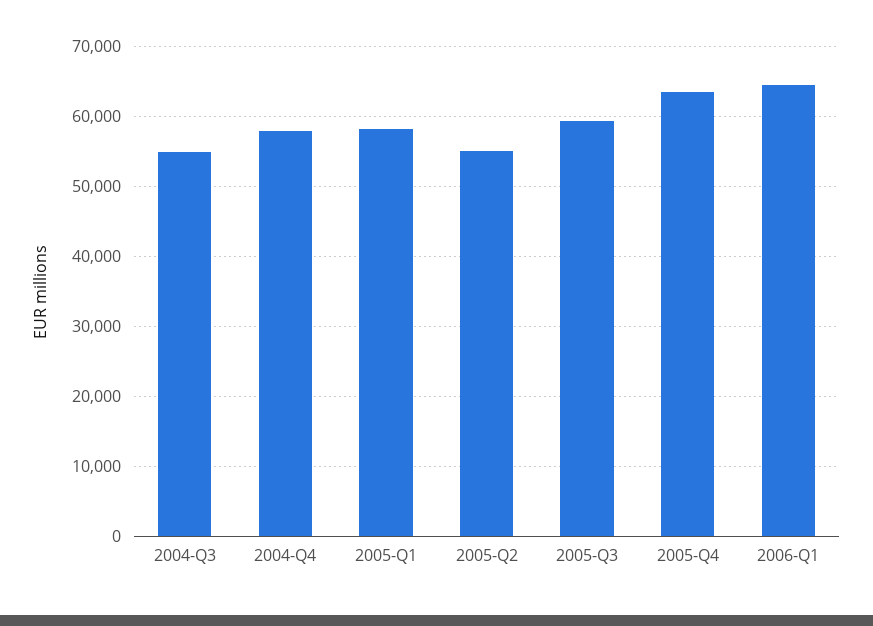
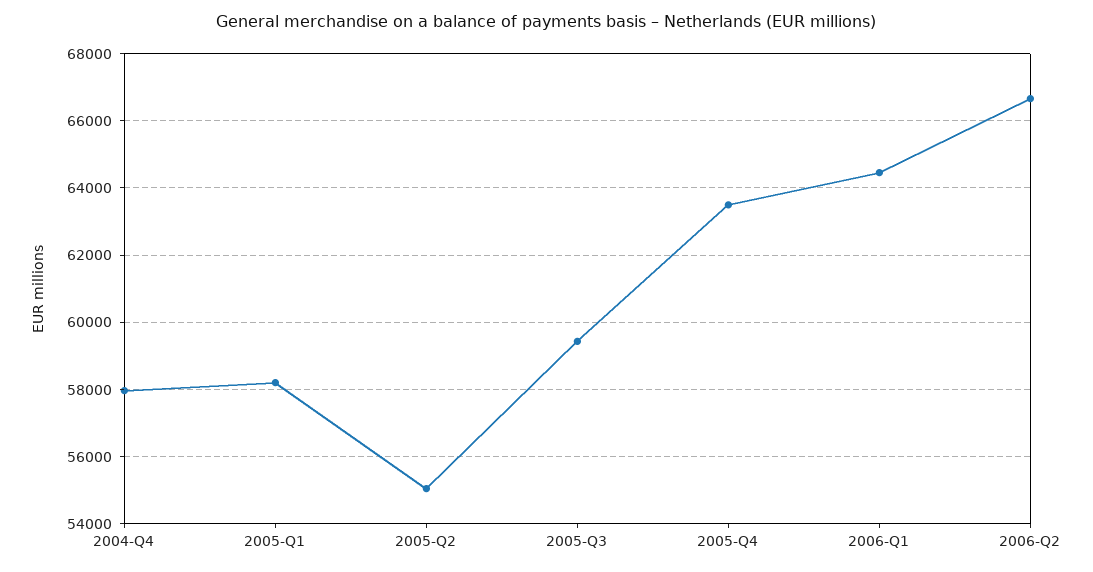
2004-Q3: 55000 -> none
2006-Q2: none -> 66600

